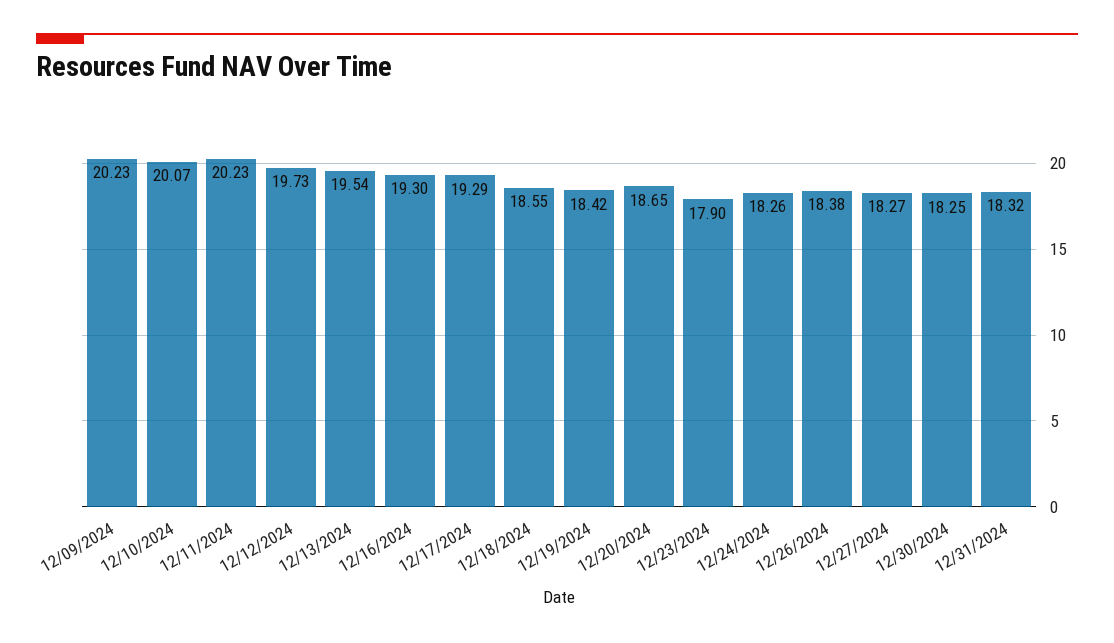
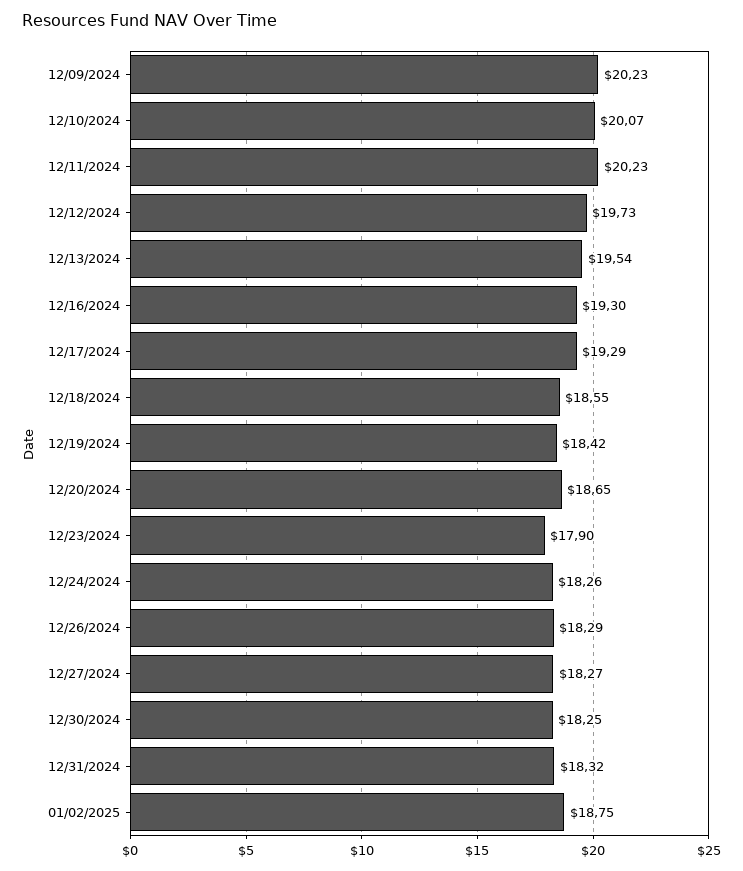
12/26/2024: 18.38 -> 18.29
01/02/2025: none -> 18.75

